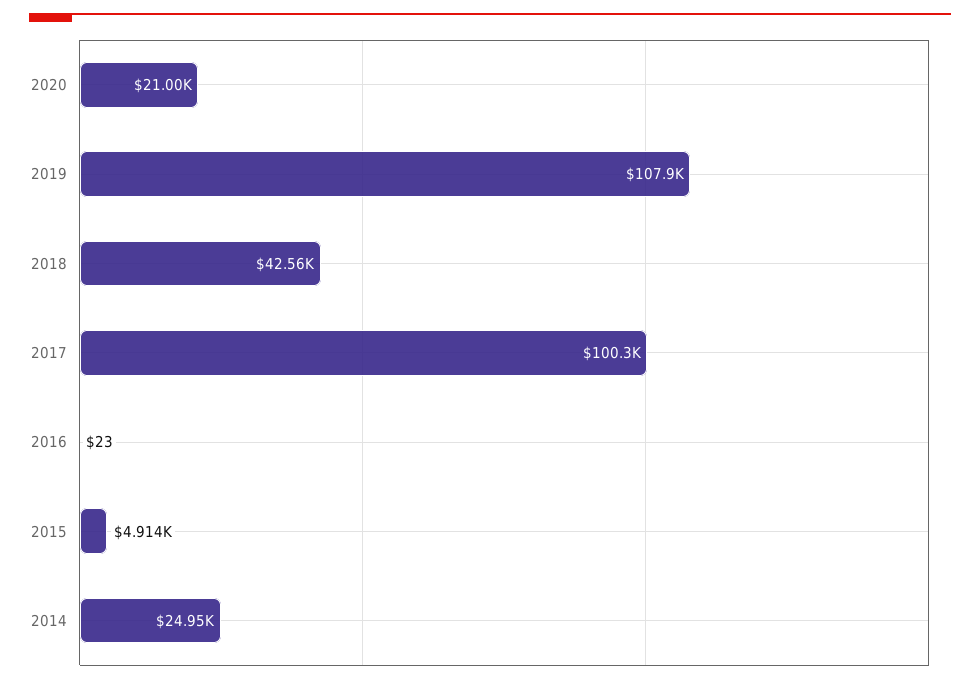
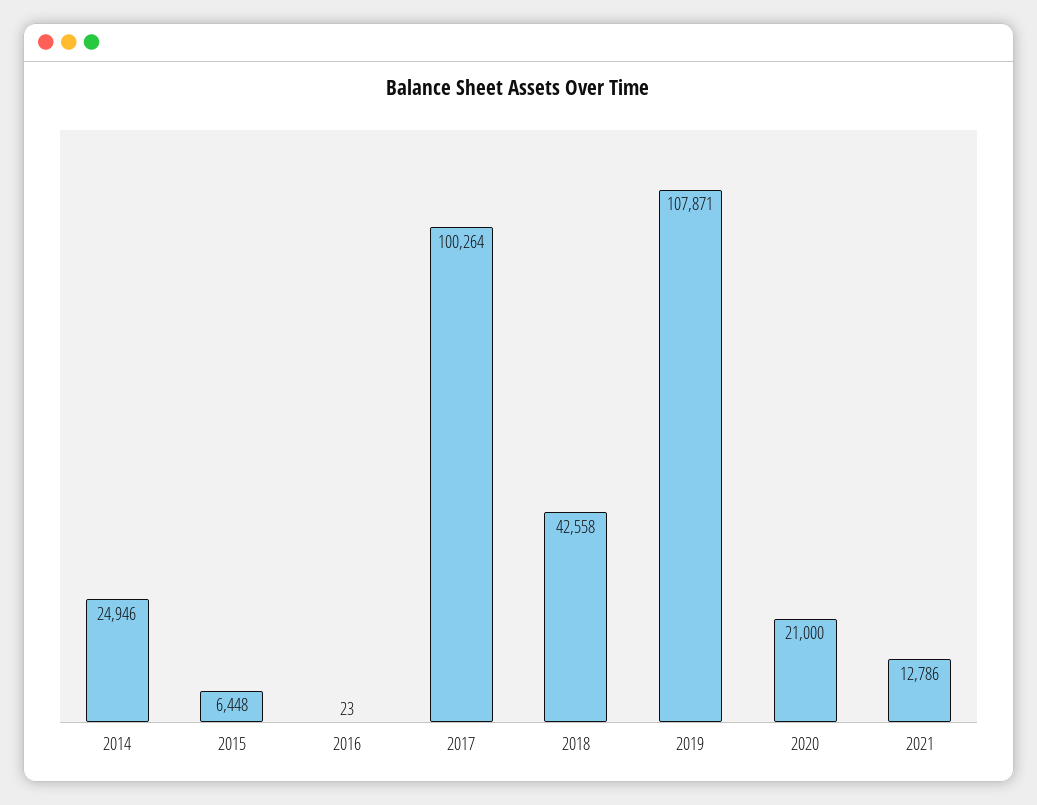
2015: 4914 -> 6448
2021: none -> 12786

